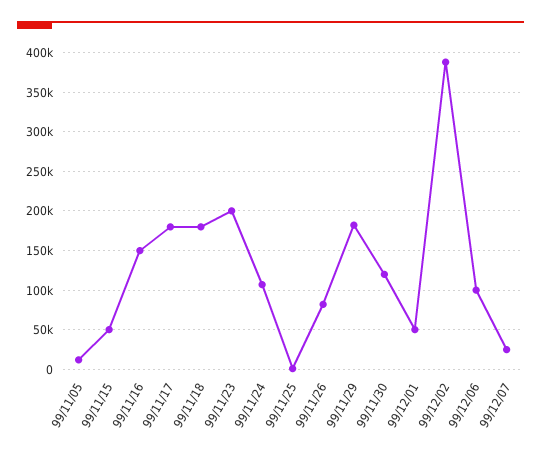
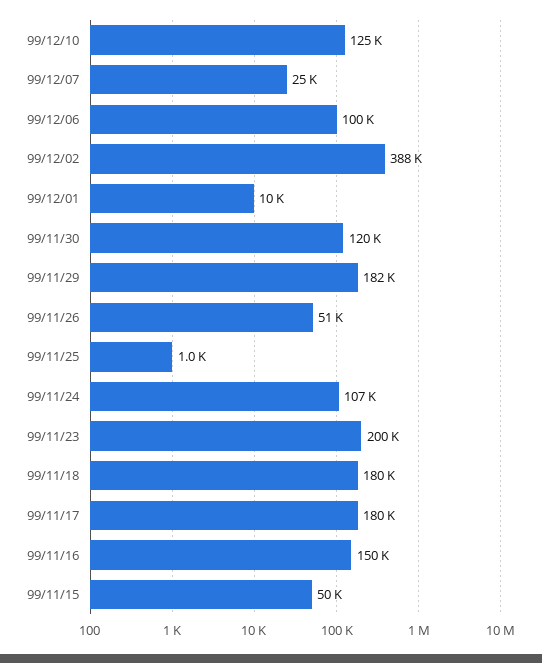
99/11/05: 10000 -> none
99/11/26: 80000 -> 51000
99/12/01: 50000 -> 10000
99/12/10: none -> 125000

